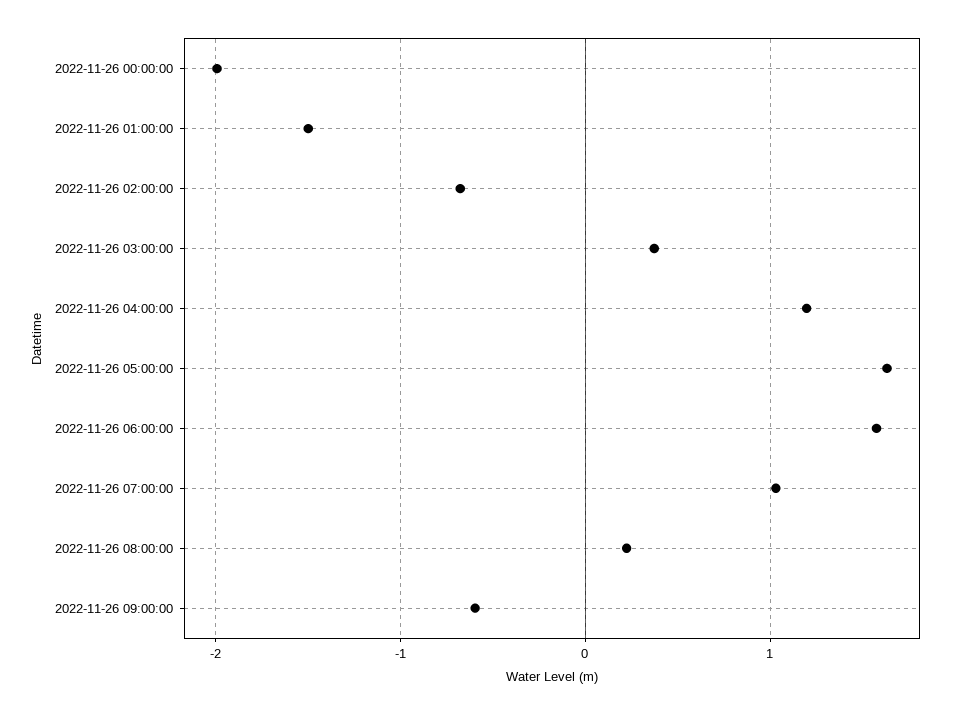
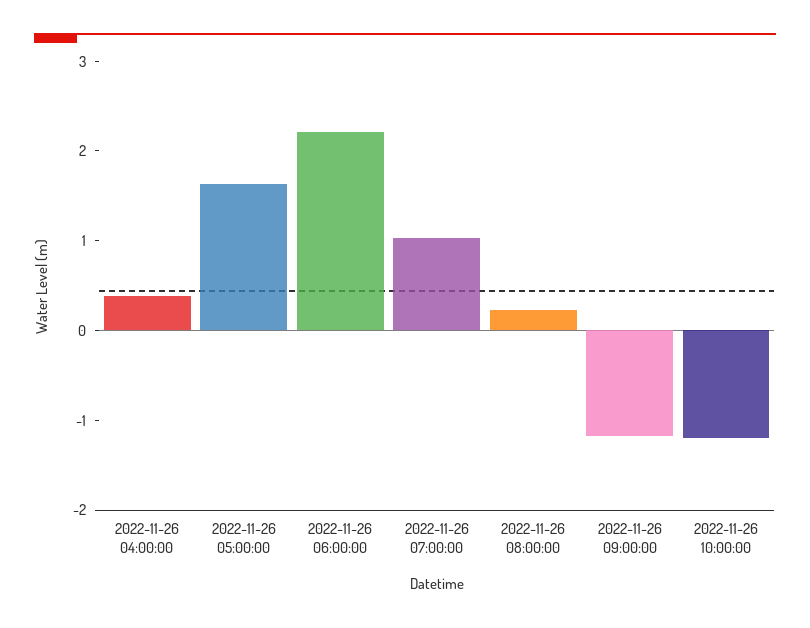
2022-11-26 00:00:00: -2 -> none
2022-11-26 01:00:00: -1.5 -> none
2022-11-26 02:00:00: -0.7 -> none
2022-11-26 03:00:00: 0.4 -> none
2022-11-26 04:00:00: 1.2 -> 0.4
2022-11-26 06:00:00: 1.6 -> 2.2
2022-11-26 09:00:00: -0.6 -> -1.2
2022-11-26 10:00:00: none -> -1.2

